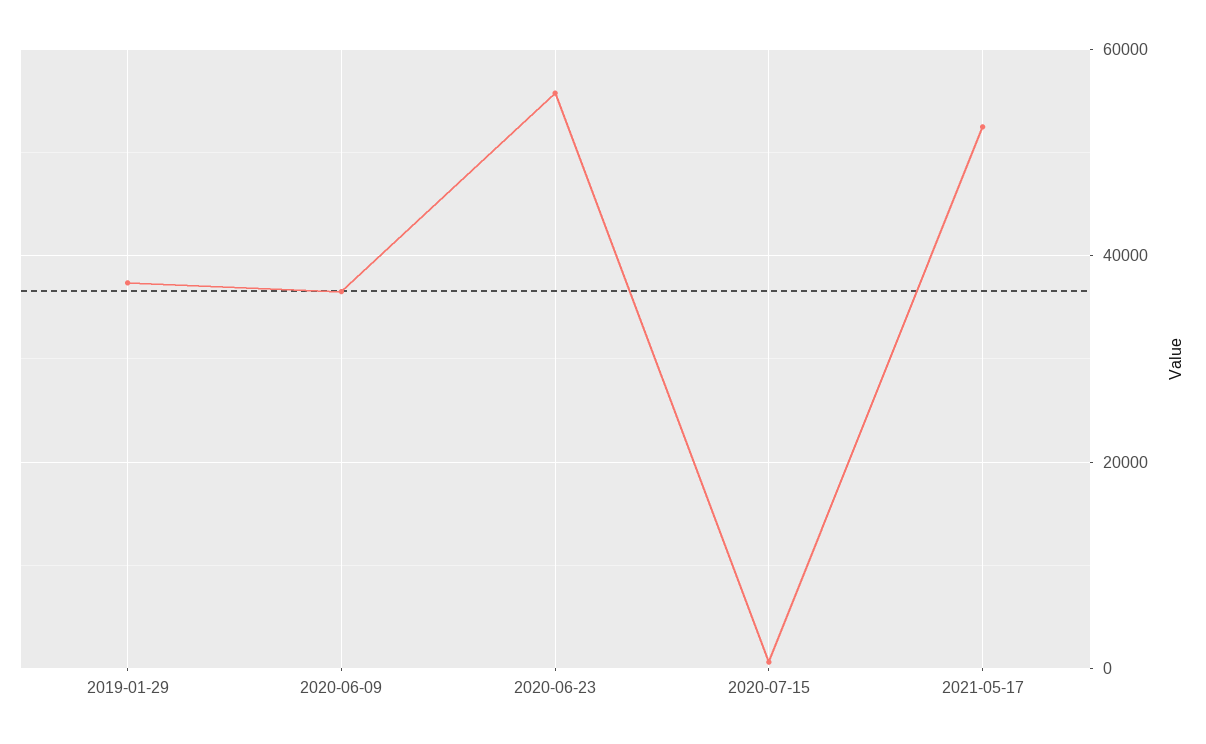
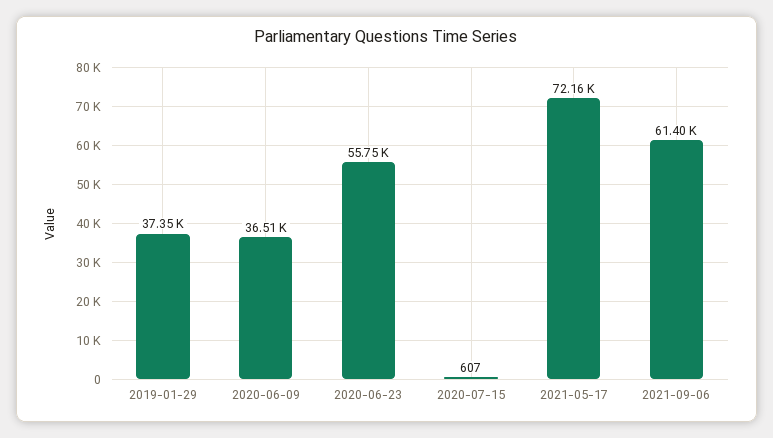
2021-05-17: 52000 -> 72160
2021-09-06: none -> 61400

